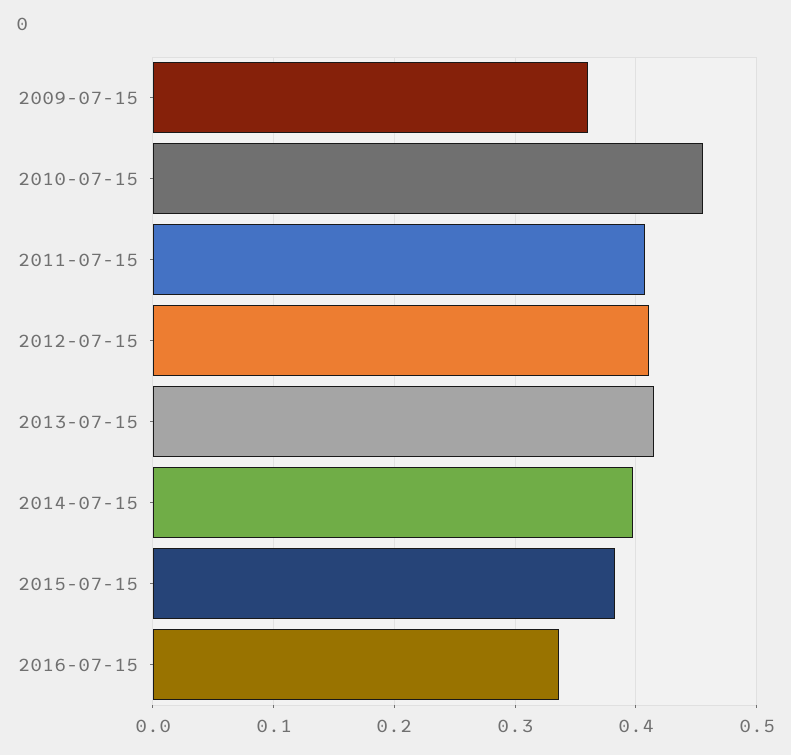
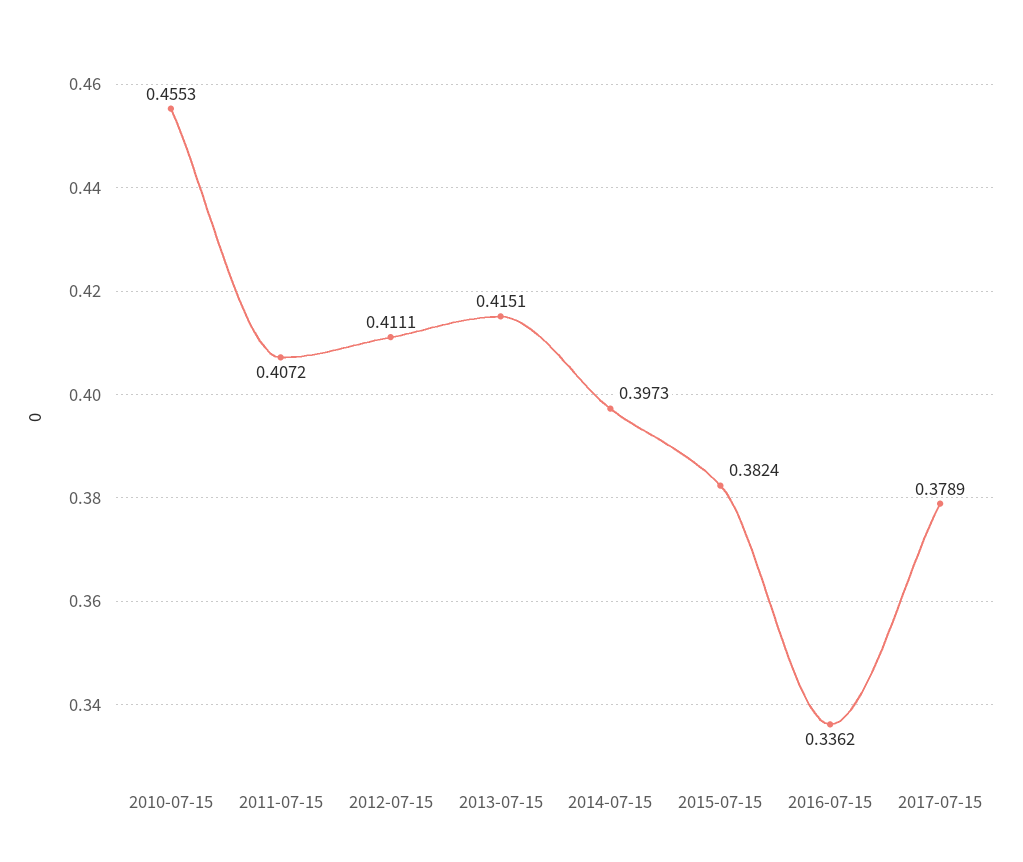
2009-07-15: 0.36 -> none
2017-07-15: none -> 0.3789

